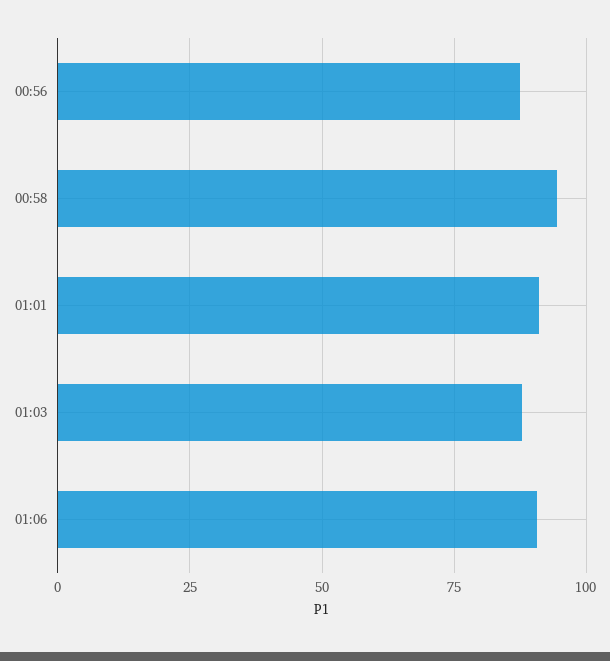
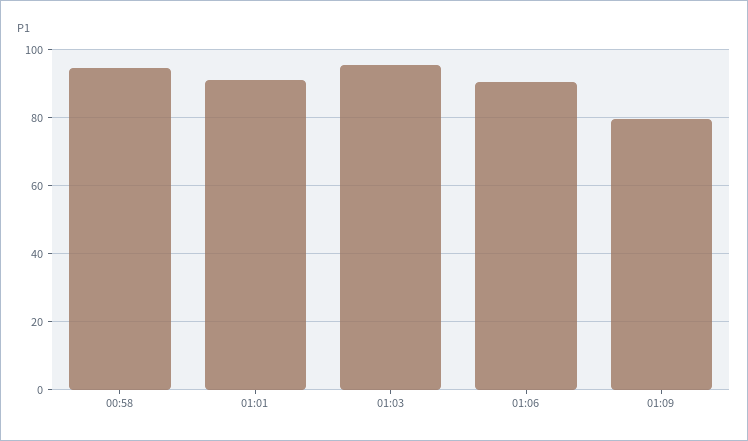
00:56: 87.5 -> none
01:03: 87.5 -> 96
01:09: none -> 80

